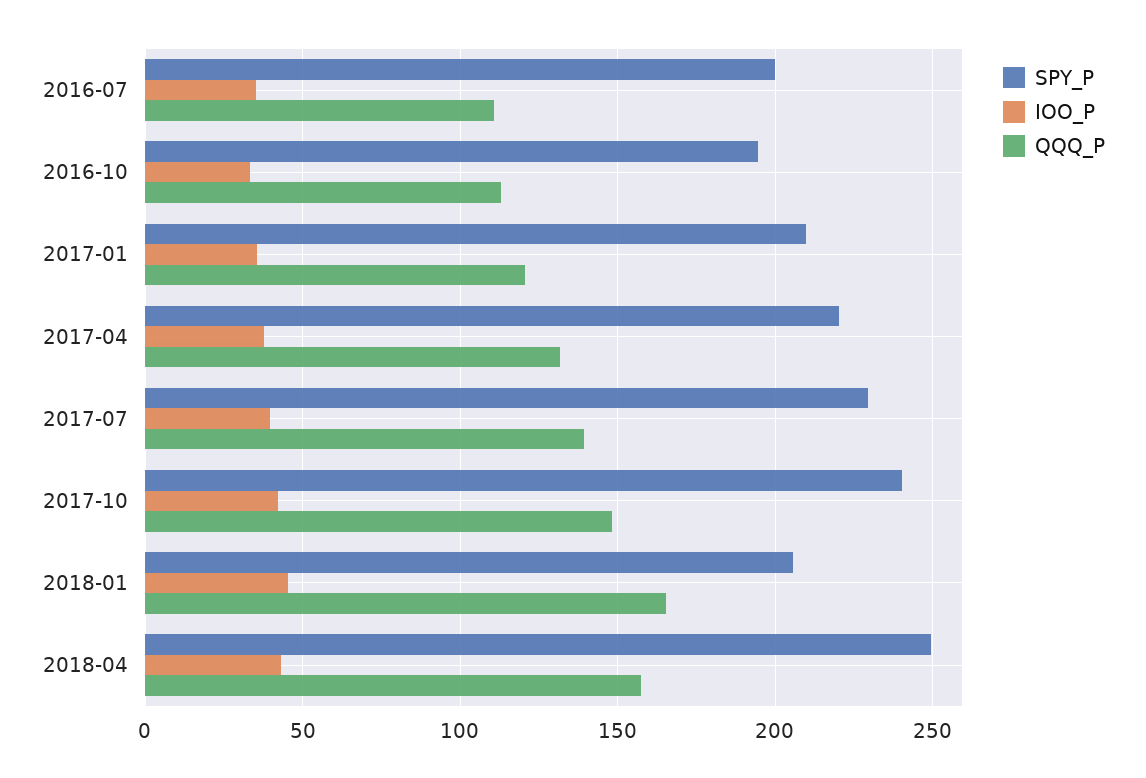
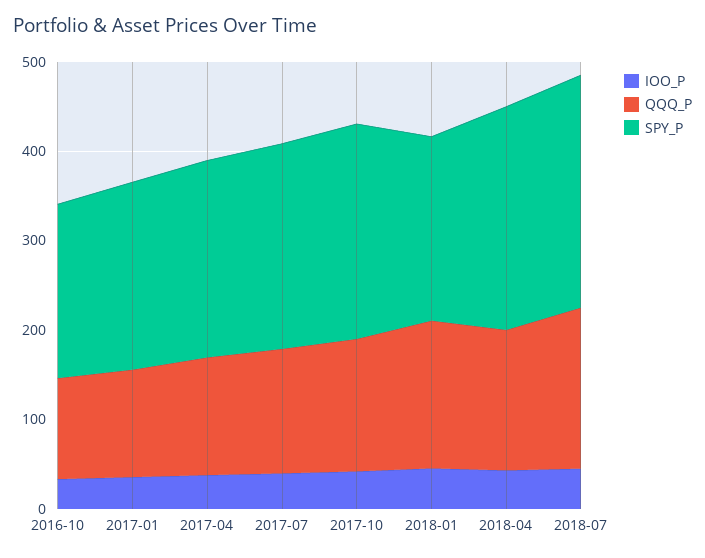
SPY_P, 2016-07: 200 -> none
IOO_P, 2016-07: 35 -> none
QQQ_P, 2016-07: 110 -> none
IOO_P, 2018-07: none -> 40
QQQ_P, 2018-07: none -> 180
SPY_P, 2018-07: none -> 260

